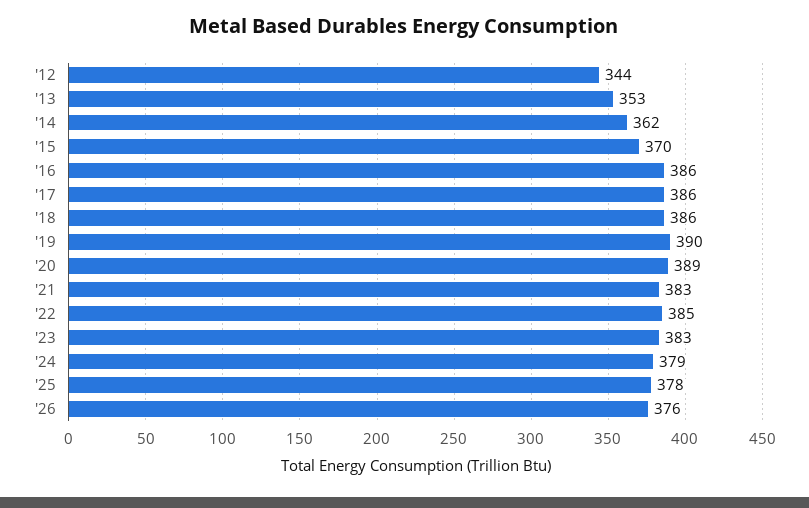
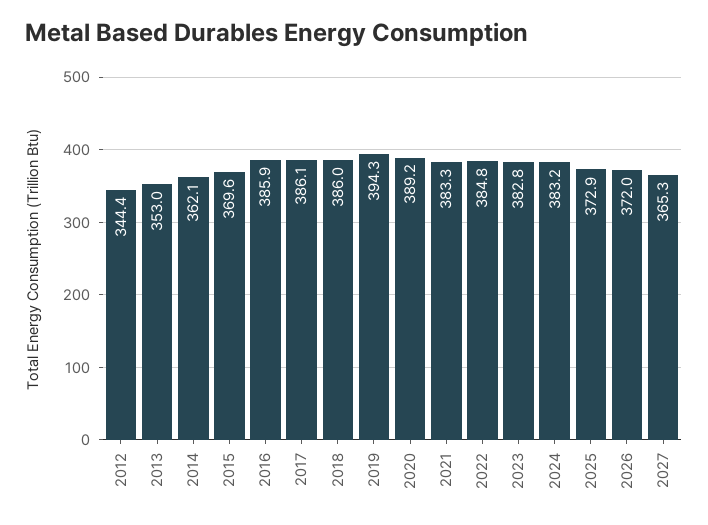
'19: 390 -> 394.3
'24: 379 -> 383.2
'25: 378 -> 372.9
'26: 376 -> 372
2027: none -> 365.3

